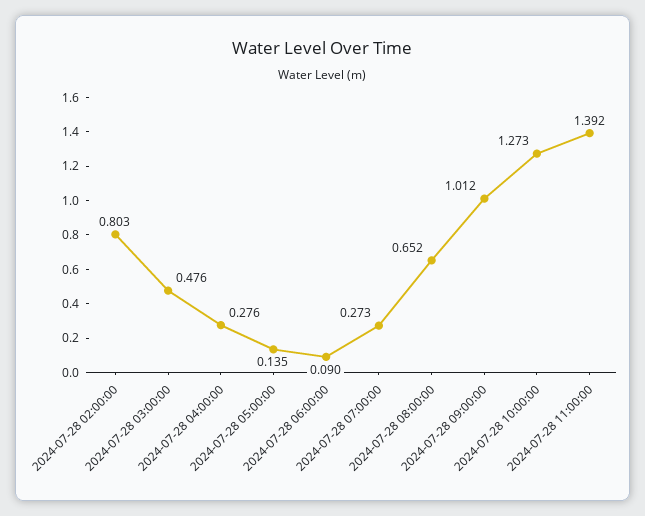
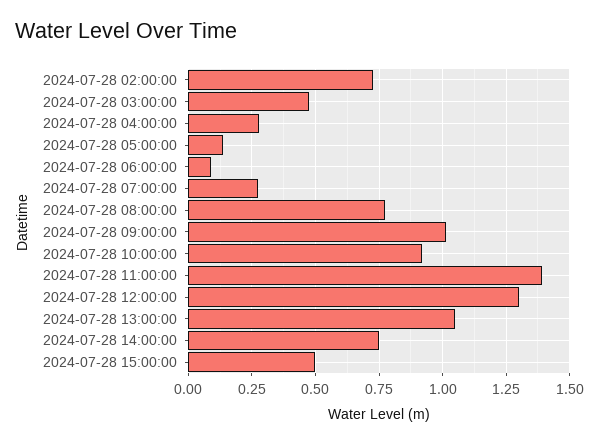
2024-07-28 02:00:00: 0.803 -> 0.725
2024-07-28 08:00:00: 0.652 -> 0.775
2024-07-28 10:00:00: 1.273 -> 0.925
2024-07-28 12:00:00: none -> 1.3
2024-07-28 13:00:00: none -> 1.05
2024-07-28 14:00:00: none -> 0.75
2024-07-28 15:00:00: none -> 0.5

